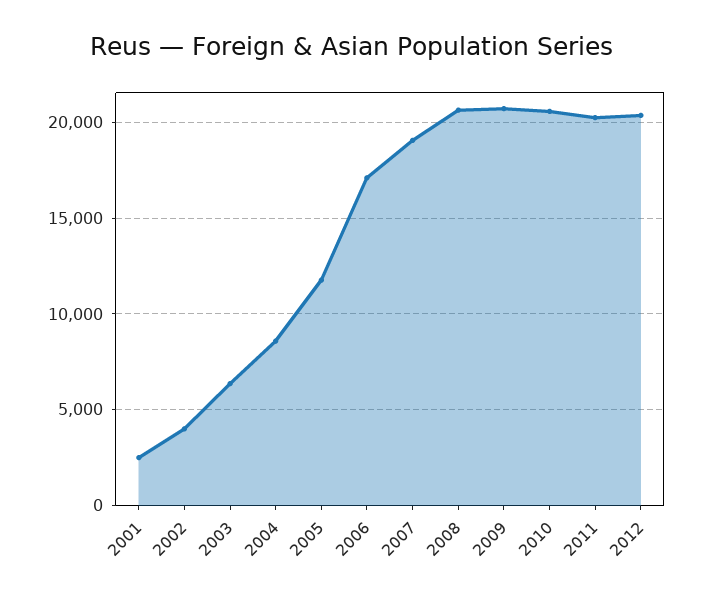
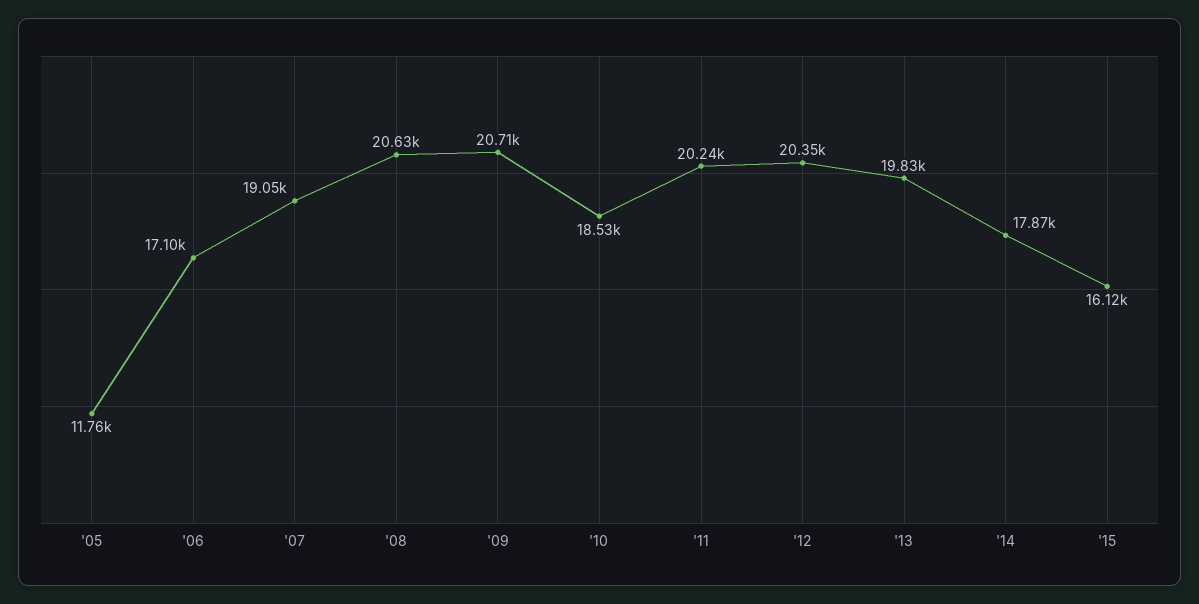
2001: 2500 -> none
2002: 4000 -> none
2003: 6500 -> none
2004: 8500 -> none
2010: 20500 -> 18530
'13: none -> 19830
'14: none -> 17870
'15: none -> 16120

